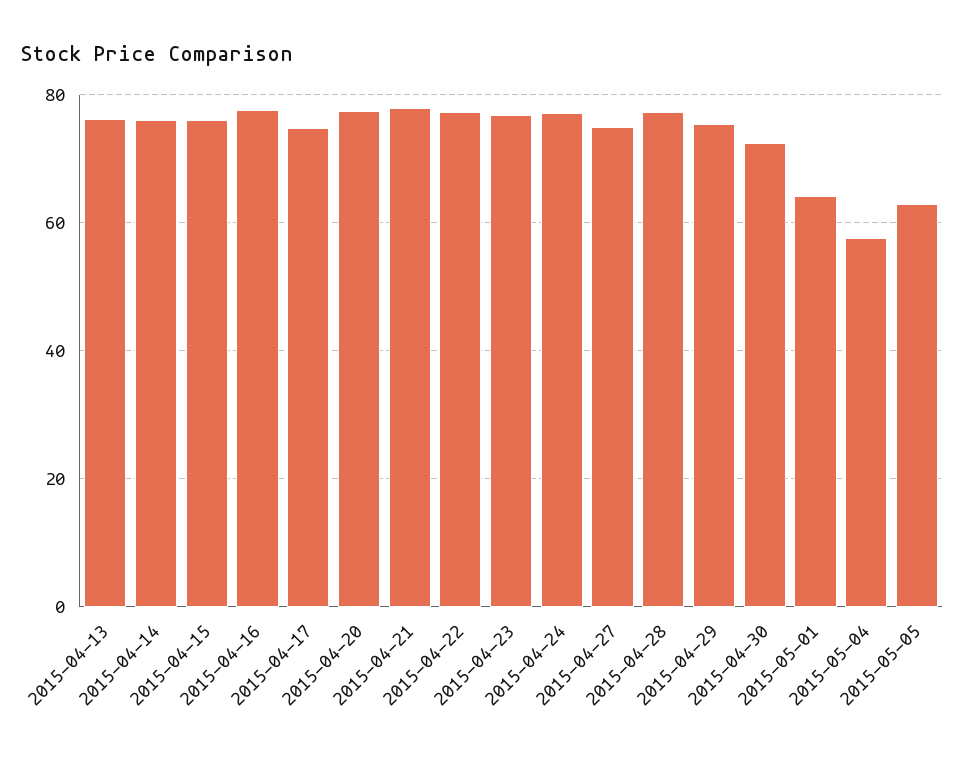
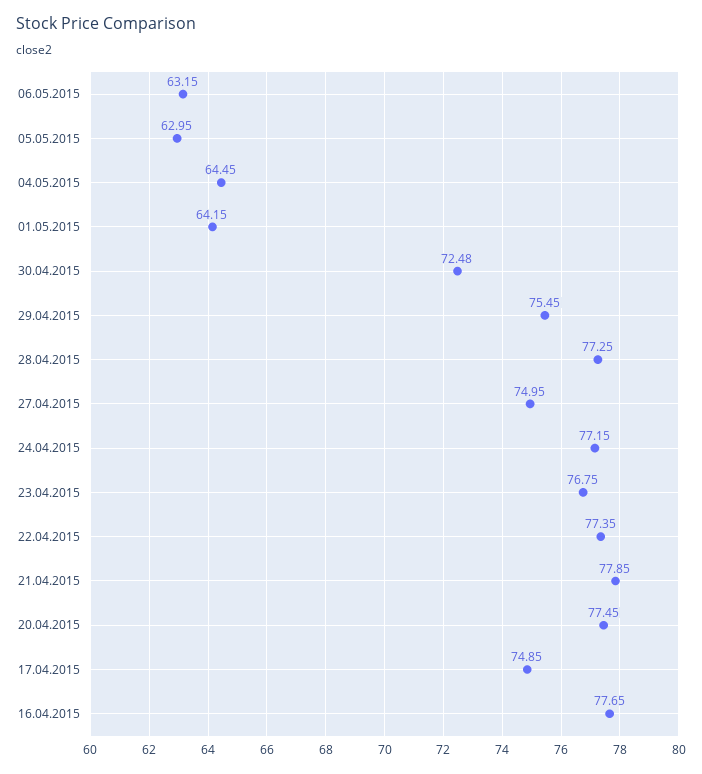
2015-04-13: 76 -> none
2015-04-14: 76 -> none
2015-04-15: 76 -> none
2015-05-04: 58 -> 64.45
06.05.2015: none -> 63.15

